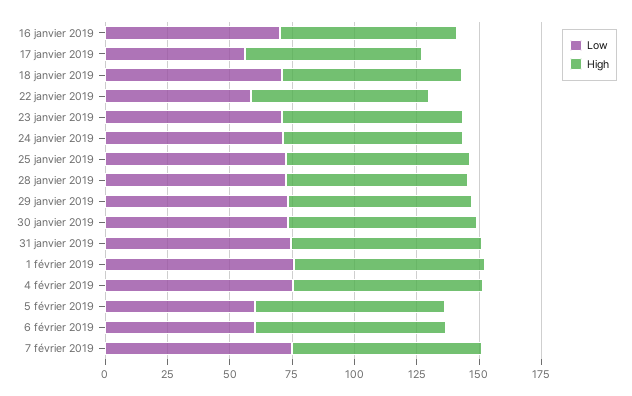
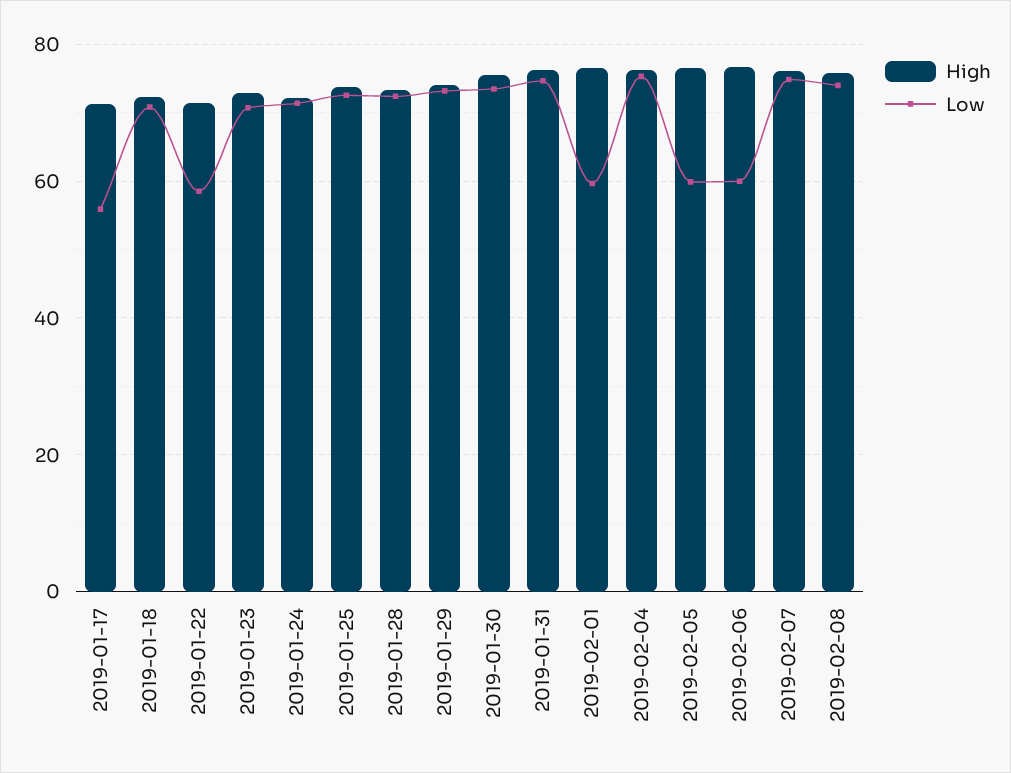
Low, 16 janvier 2019: 70 -> none
High, 16 janvier 2019: 70 -> none
Low, 1 février 2019: 75 -> 60
High, 2019-02-08: none -> 76
Low, 2019-02-08: none -> 74

